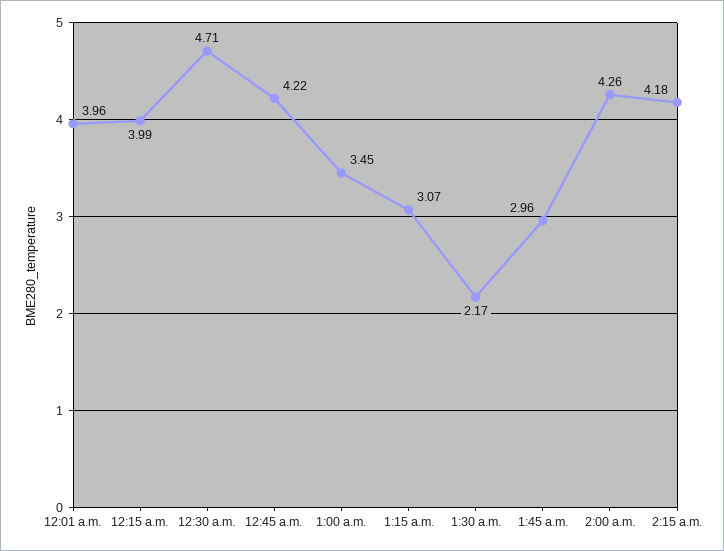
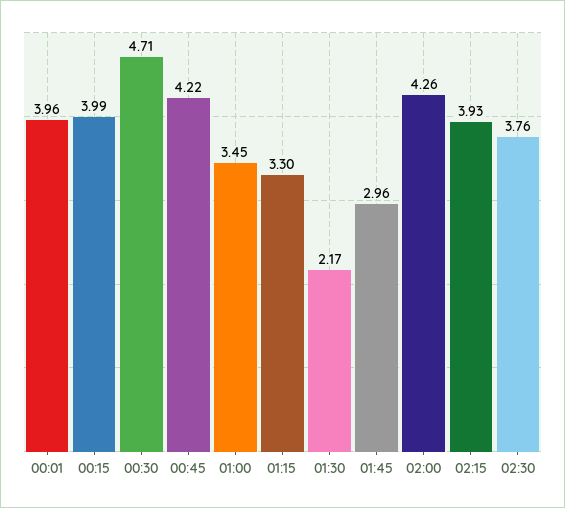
1:15 a.m.: 3.07 -> 3.3
2:15 a.m.: 4.18 -> 3.93
02:30: none -> 3.76

